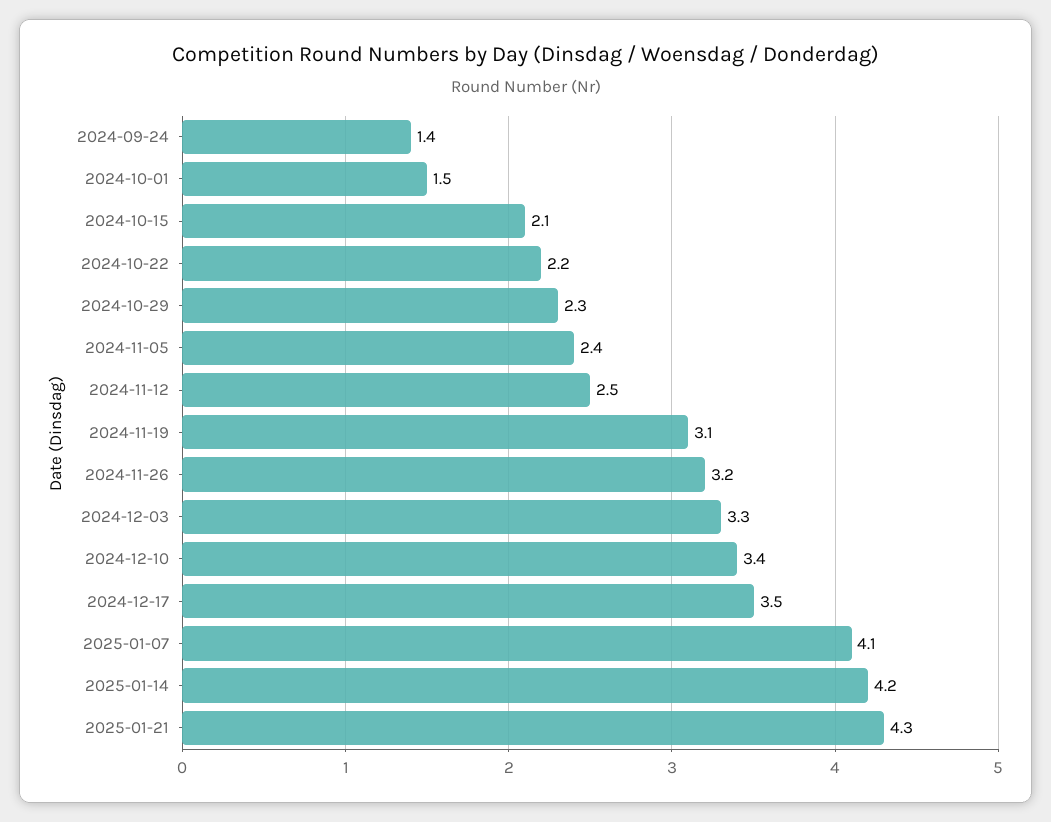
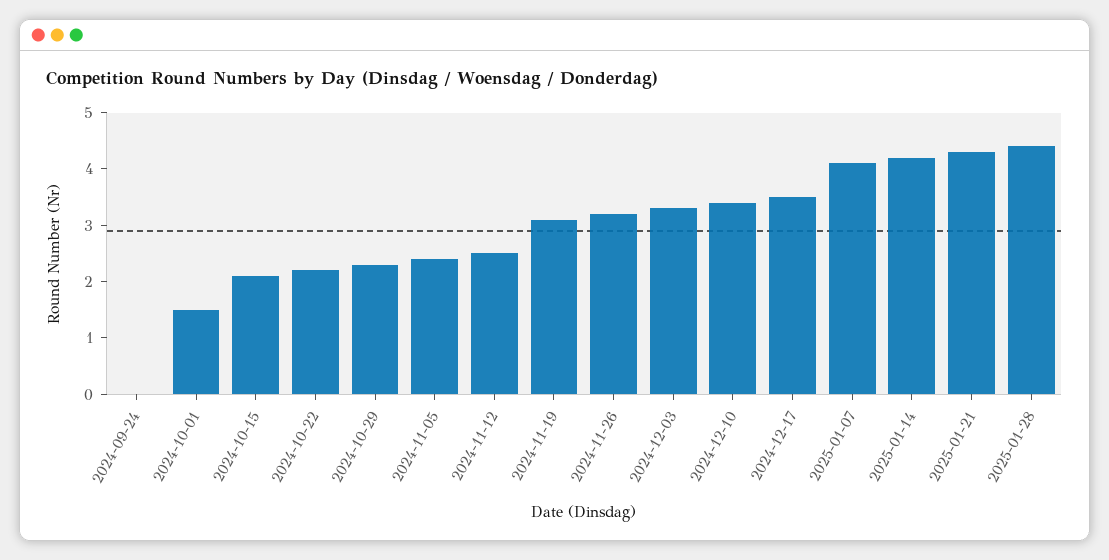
2024-09-24: 1.4 -> 0
2025-01-28: none -> 4.5

